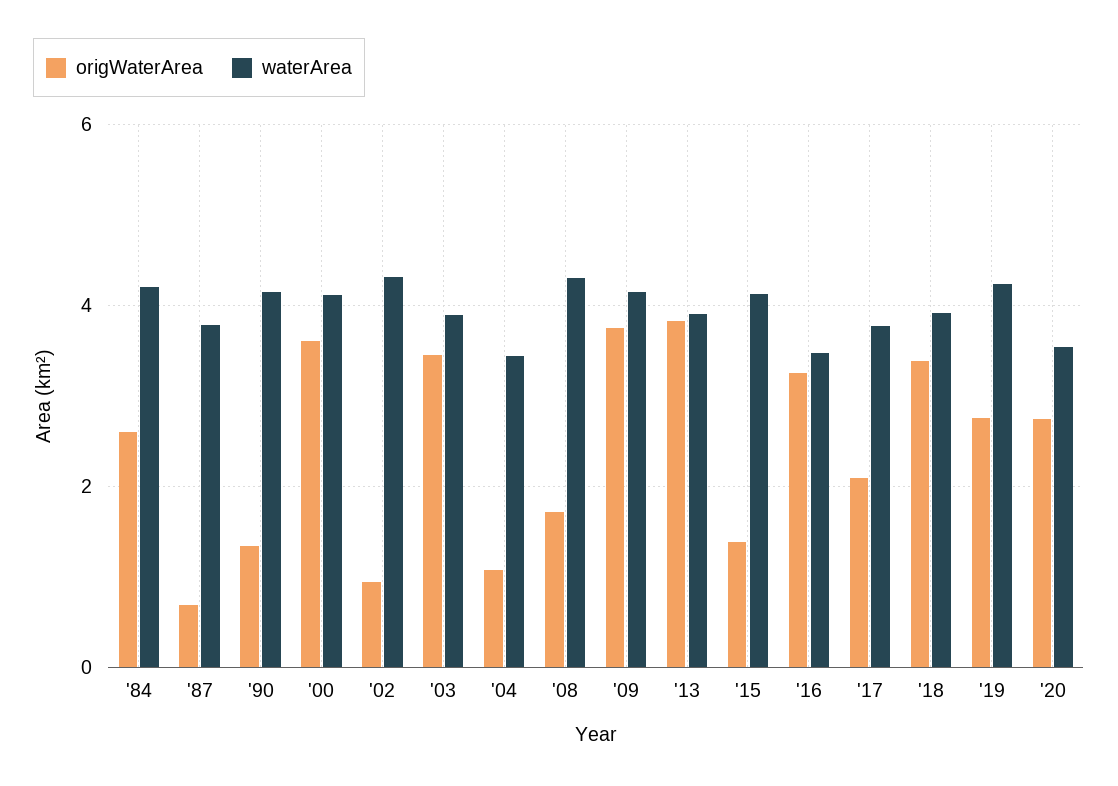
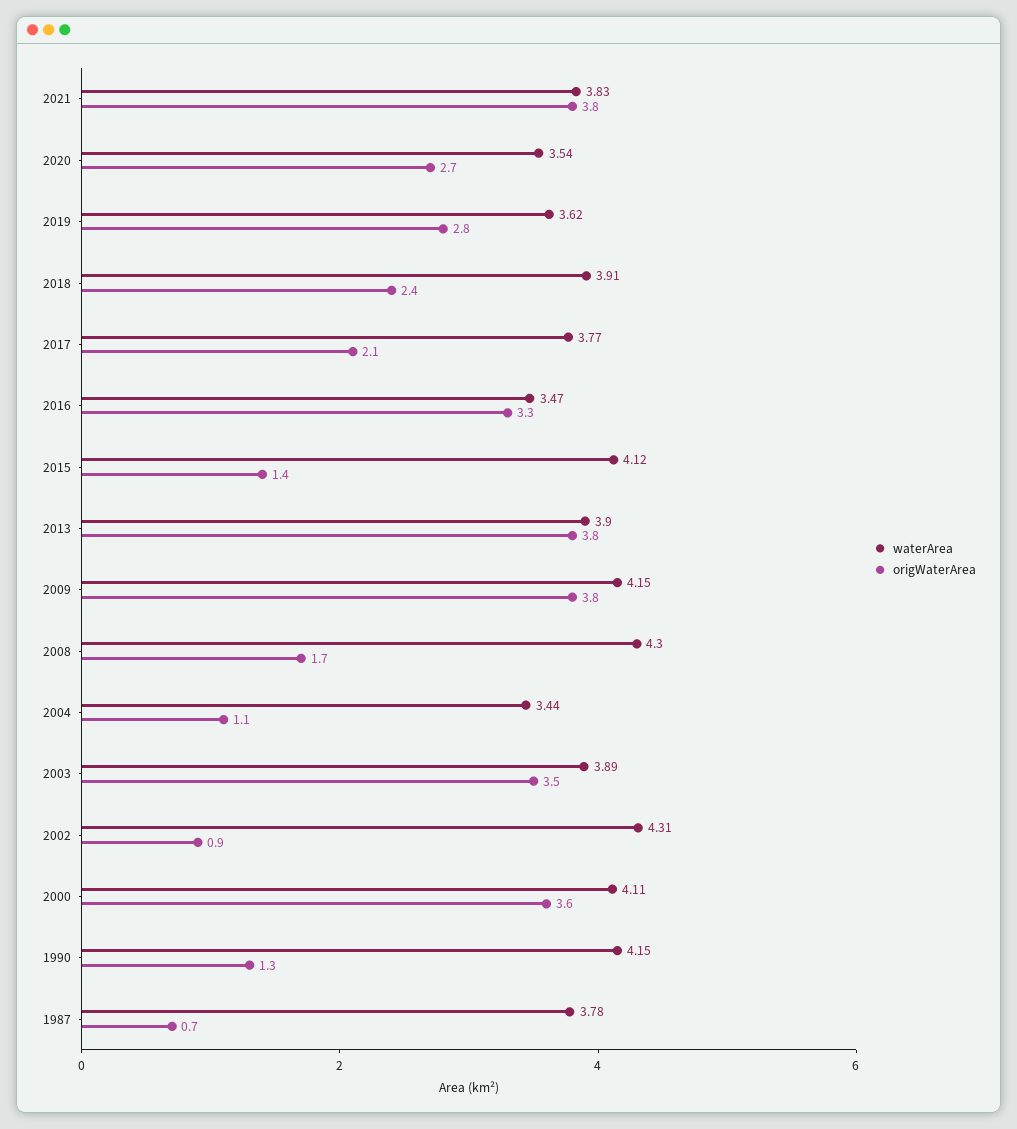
origWaterArea, '84: 2.6 -> none
waterArea, '84: 4.2 -> none
origWaterArea, '18: 3.4 -> 2.4
waterArea, '19: 4.2 -> 3.62
waterArea, 2021: none -> 3.83
origWaterArea, 2021: none -> 3.8

